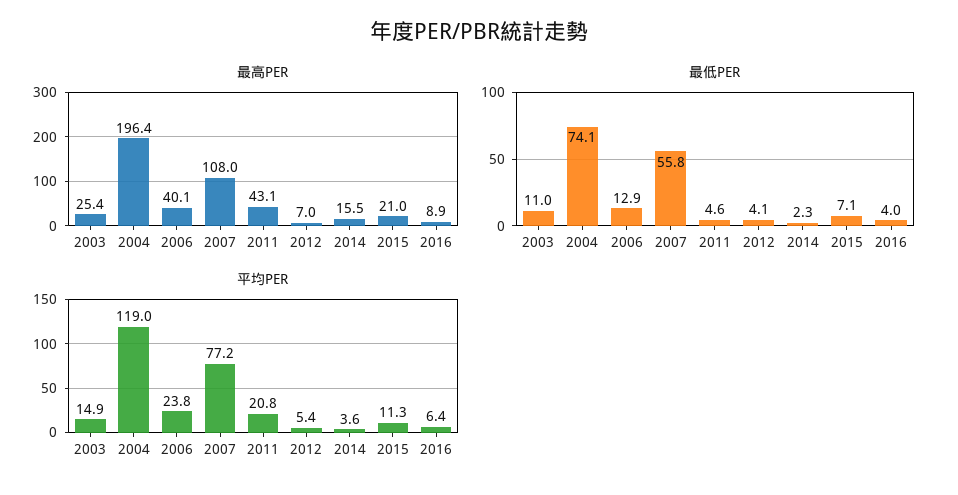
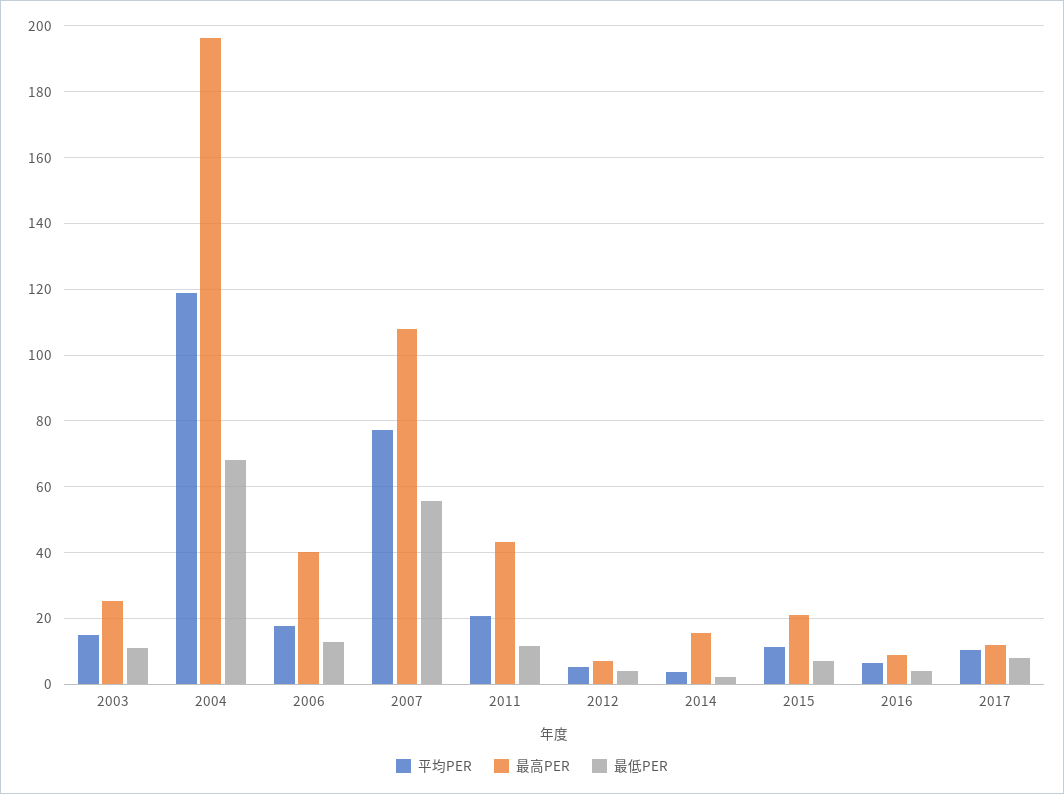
最低PER, 2004: 74.1 -> 68
最低PER, 2011: 4.6 -> 12
平均PER, 2006: 23.8 -> 18
平均PER, 2017: none -> 10
最高PER, 2017: none -> 12
最低PER, 2017: none -> 8

